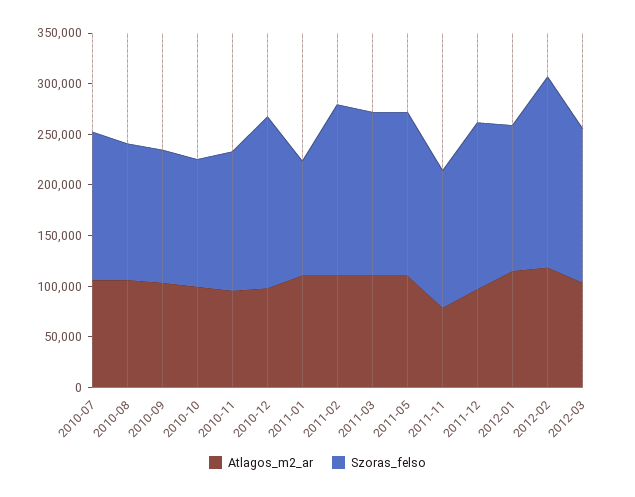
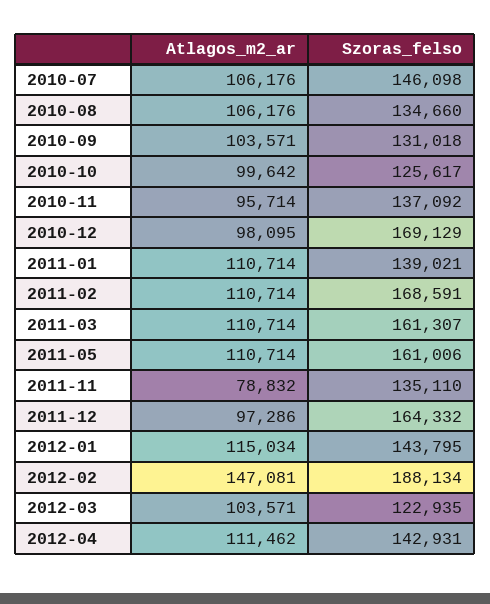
Szoras_felso, 2011-01: 110000 -> 139021
Atlagos_m2_ar, 2012-02: 120000 -> 147081
Szoras_felso, 2012-03: 150000 -> 122935
Atlagos_m2_ar, 2012-04: none -> 111462
Szoras_felso, 2012-04: none -> 142931

